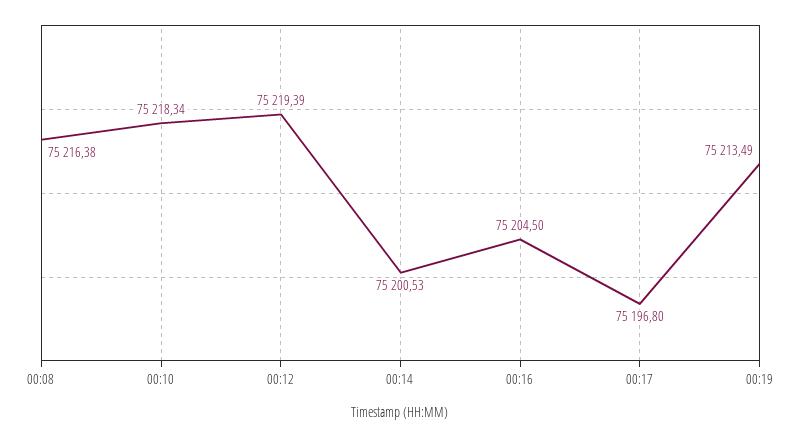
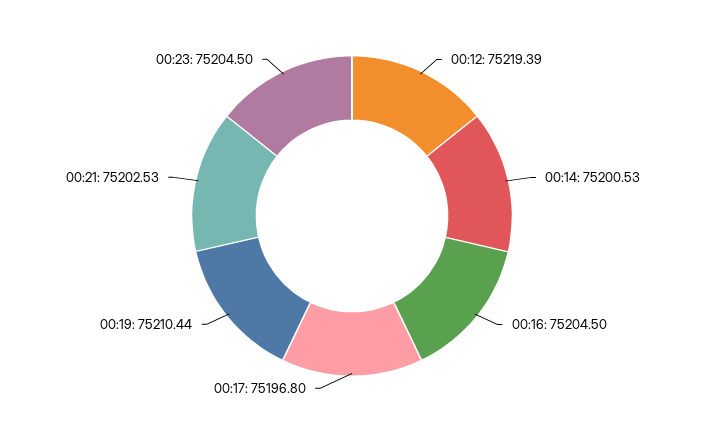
00:08: 75216.38 -> none
00:10: 75218.34 -> none
00:19: 75213.49 -> 75210.44
00:21: none -> 75202.53
00:23: none -> 75204.5

